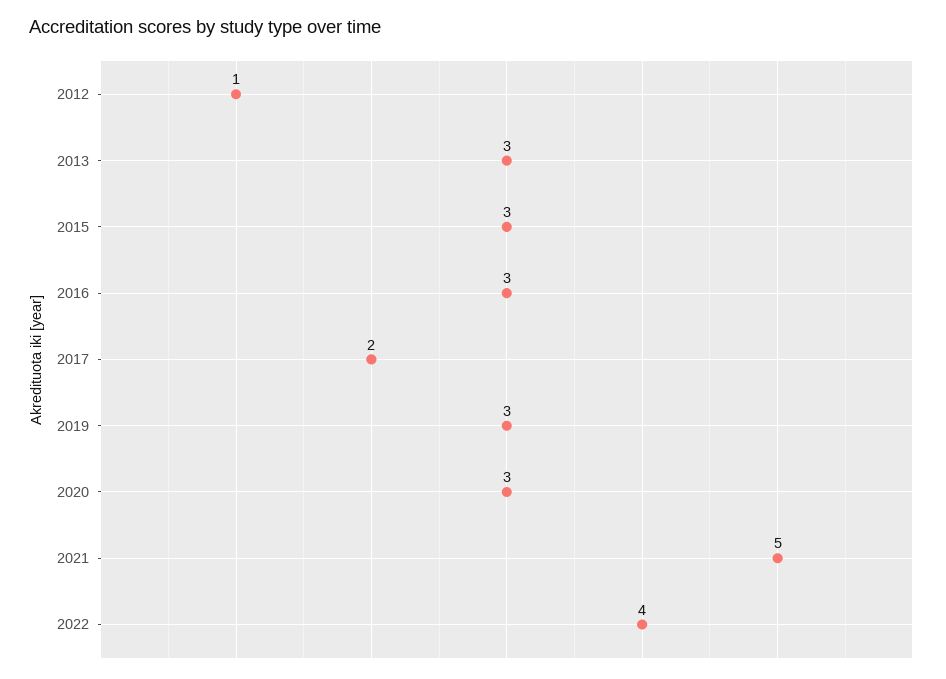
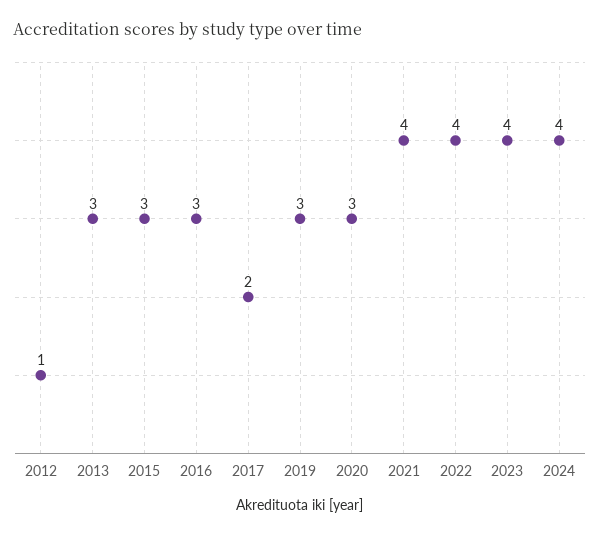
2021: 5 -> 4
2023: none -> 4
2024: none -> 4

